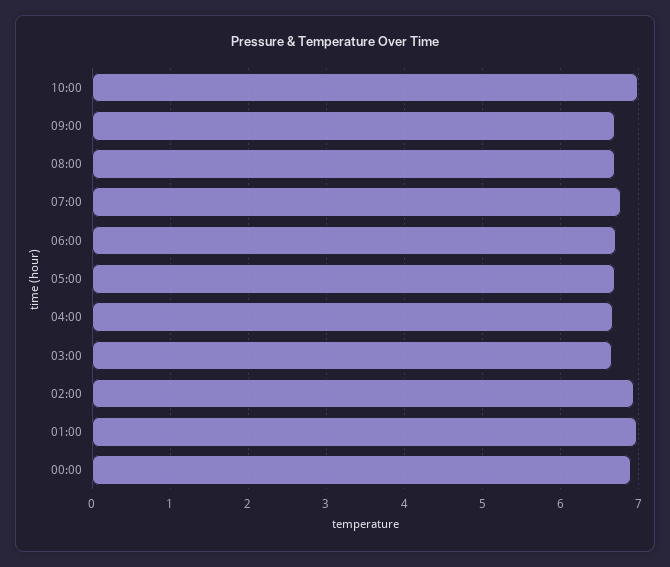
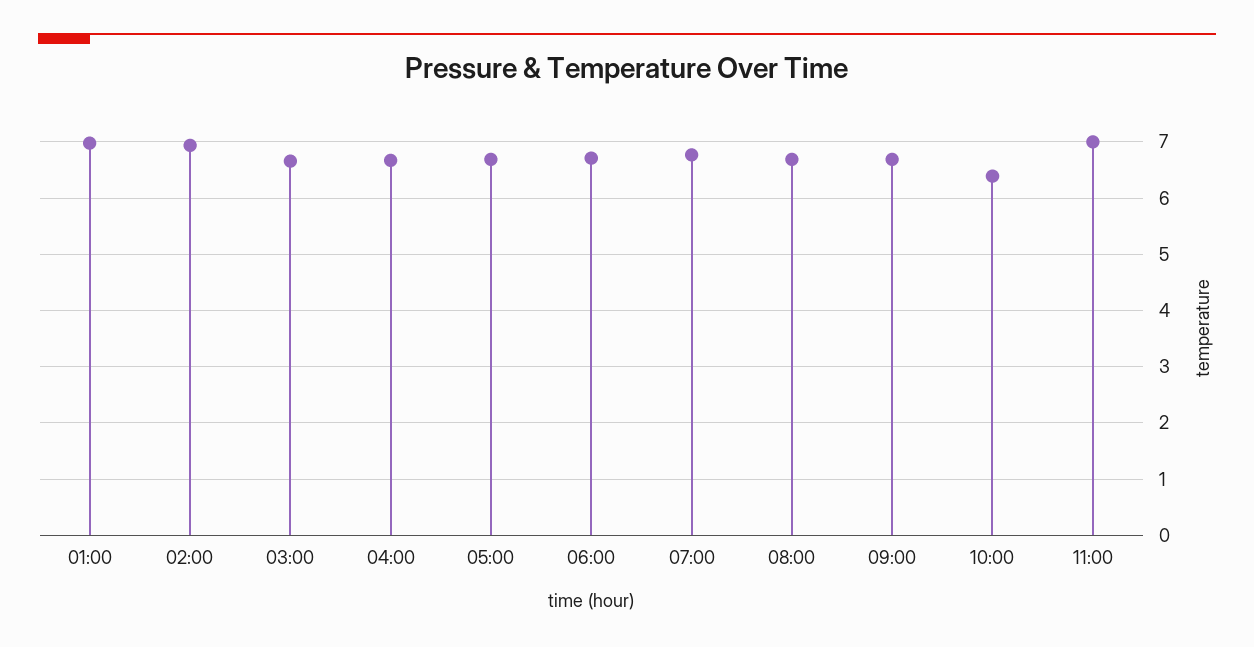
10:00: 7 -> 6.4
00:00: 6.9 -> none
11:00: none -> 7

